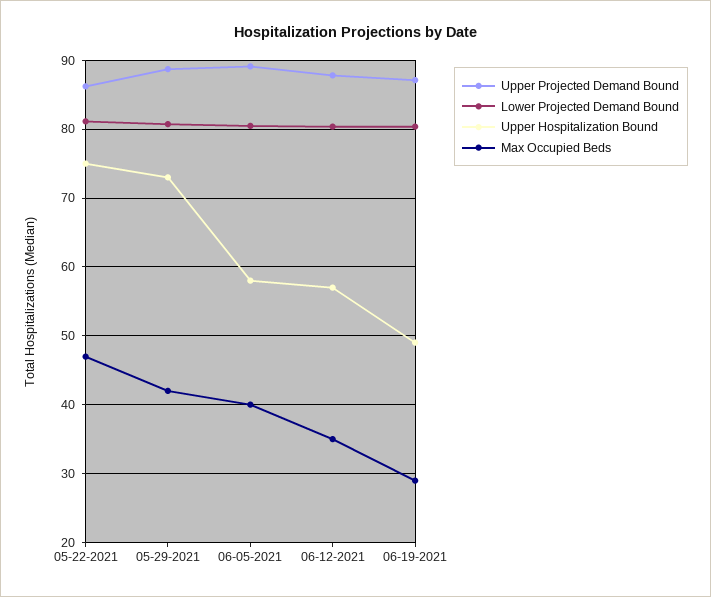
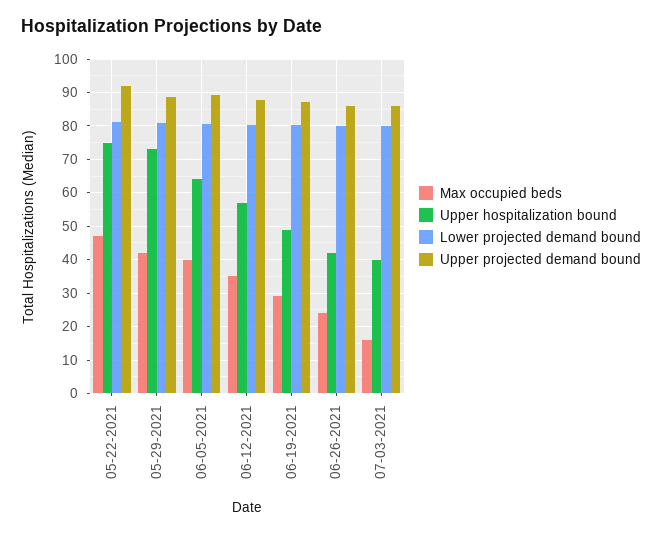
Upper Projected Demand Bound, 05-22-2021: 86 -> 92
Upper Hospitalization Bound, 06-05-2021: 58 -> 64
Max Occupied Beds, 06-26-2021: none -> 24
Upper Hospitalization Bound, 06-26-2021: none -> 42
Lower Projected Demand Bound, 06-26-2021: none -> 80
Upper Projected Demand Bound, 06-26-2021: none -> 86
Max Occupied Beds, 07-03-2021: none -> 16
Upper Hospitalization Bound, 07-03-2021: none -> 40
Lower Projected Demand Bound, 07-03-2021: none -> 80
Upper Projected Demand Bound, 07-03-2021: none -> 86

